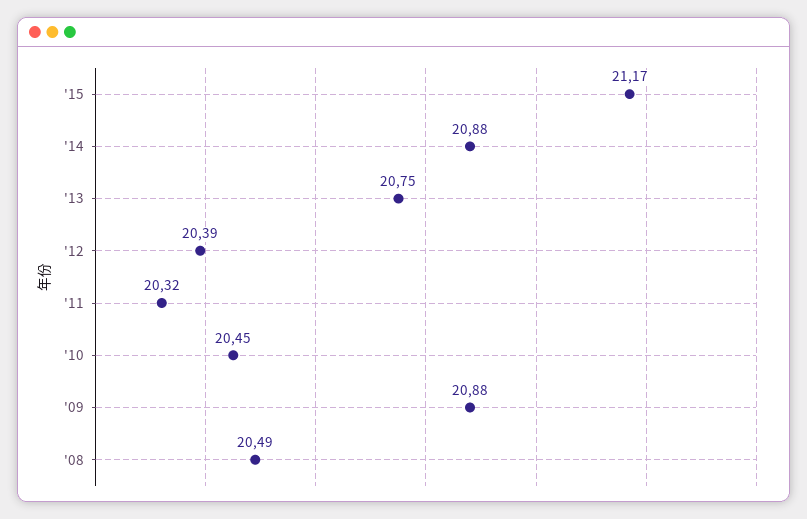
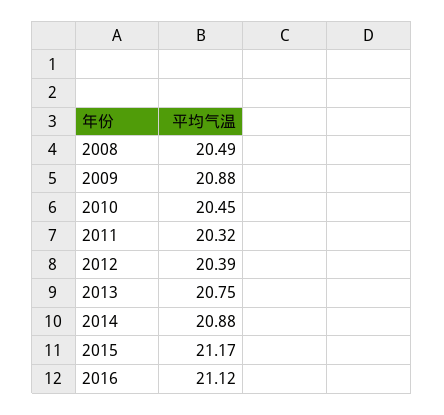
2016: none -> 21.12

